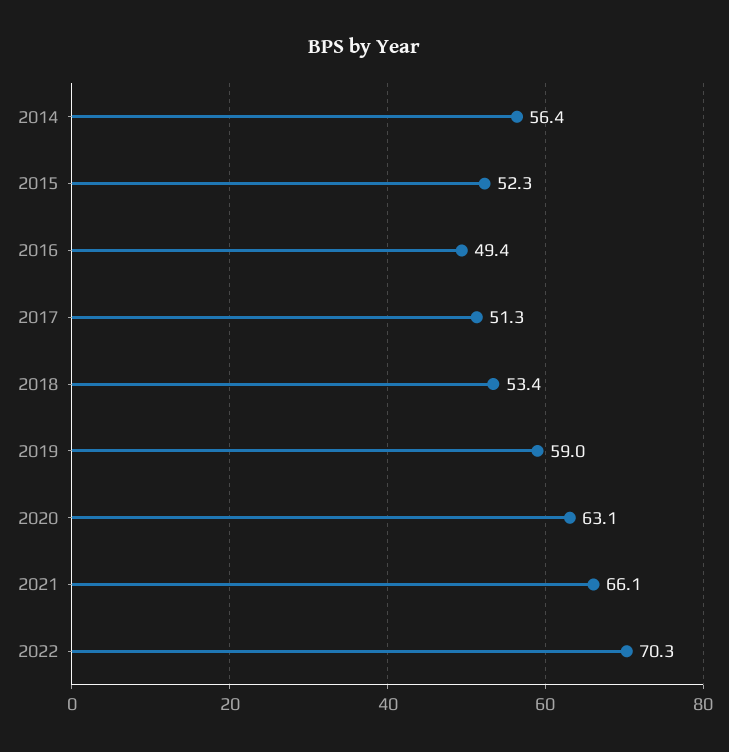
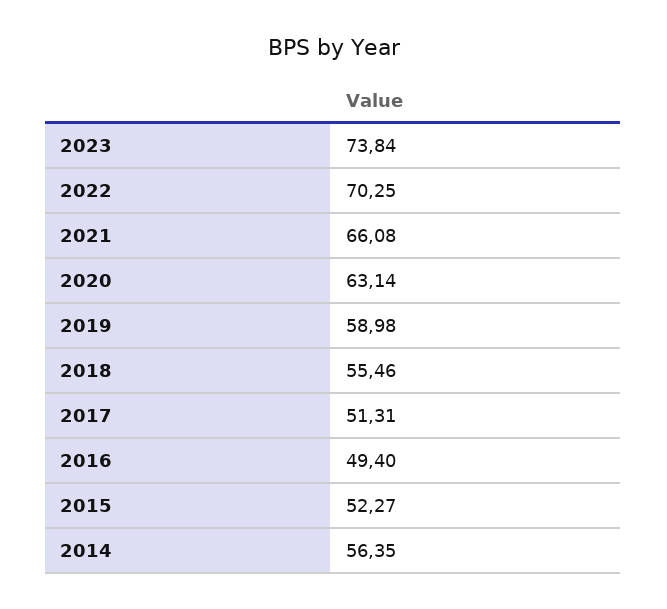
2018: 53.4 -> 55.46
2023: none -> 73.84

